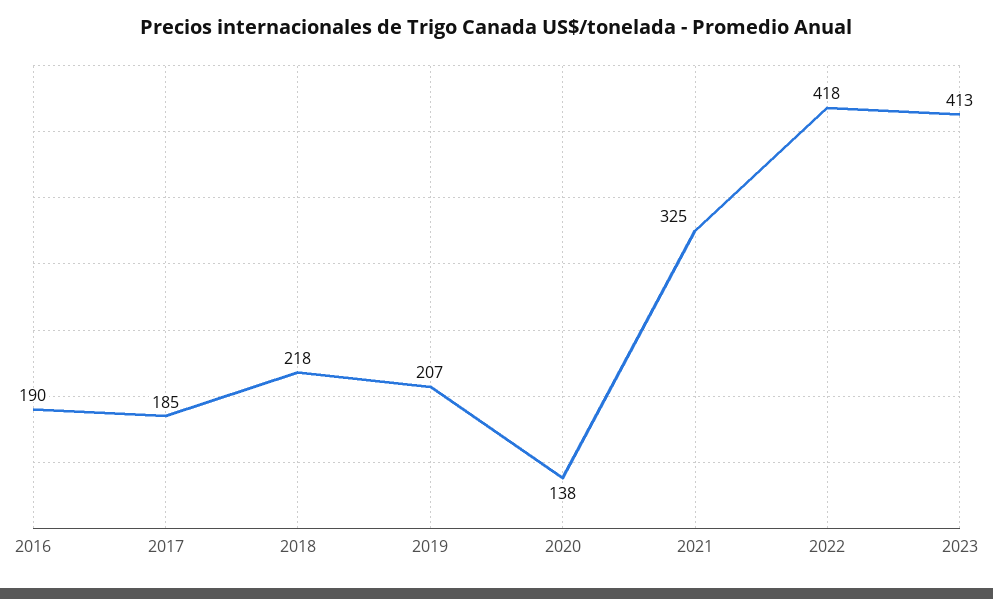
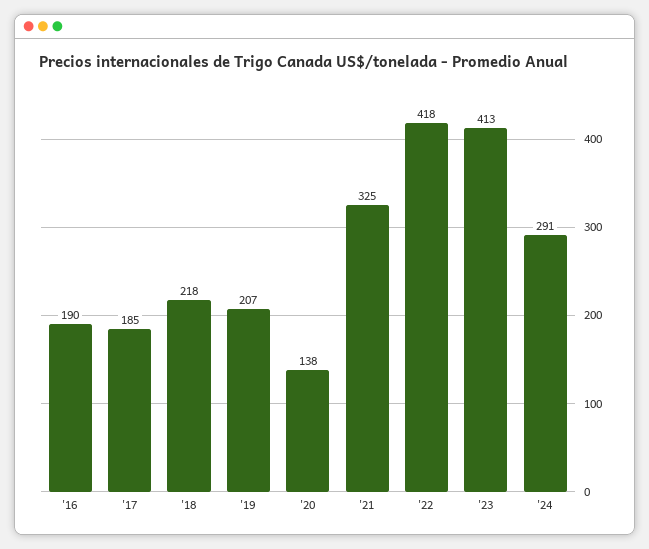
'24: none -> 291

